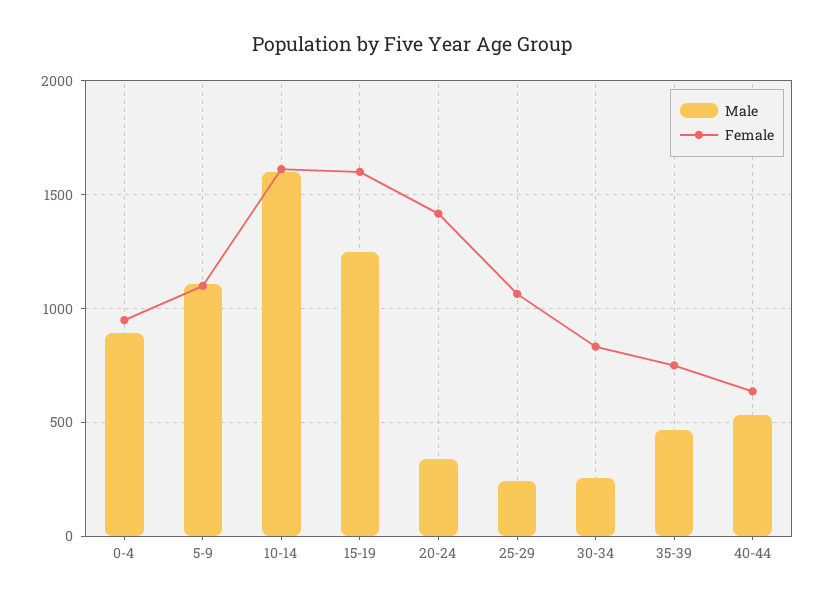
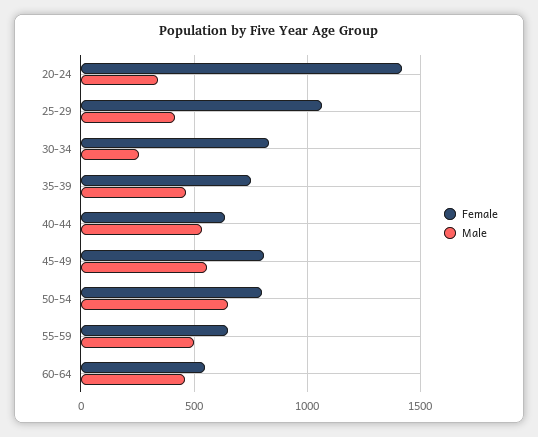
Male, 0-4: 900 -> none
Female, 0-4: 950 -> none
Male, 5-9: 1100 -> none
Female, 5-9: 1100 -> none
Male, 10-14: 1600 -> none
Female, 10-14: 1600 -> none
Male, 15-19: 1250 -> none
Female, 15-19: 1600 -> none
Male, 25-29: 250 -> 400
Female, 45-49: none -> 800
Male, 45-49: none -> 550
Female, 50-54: none -> 800
Male, 50-54: none -> 650
Female, 55-59: none -> 650
Male, 55-59: none -> 500
Female, 60-64: none -> 550
Male, 60-64: none -> 450

